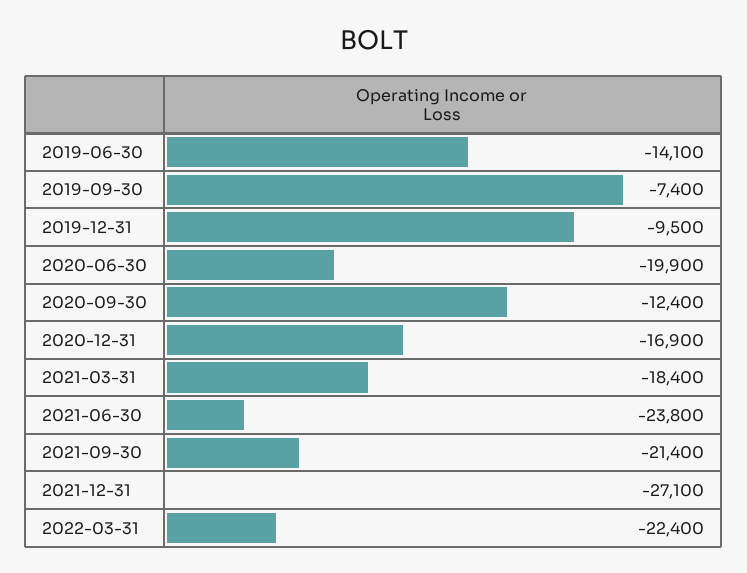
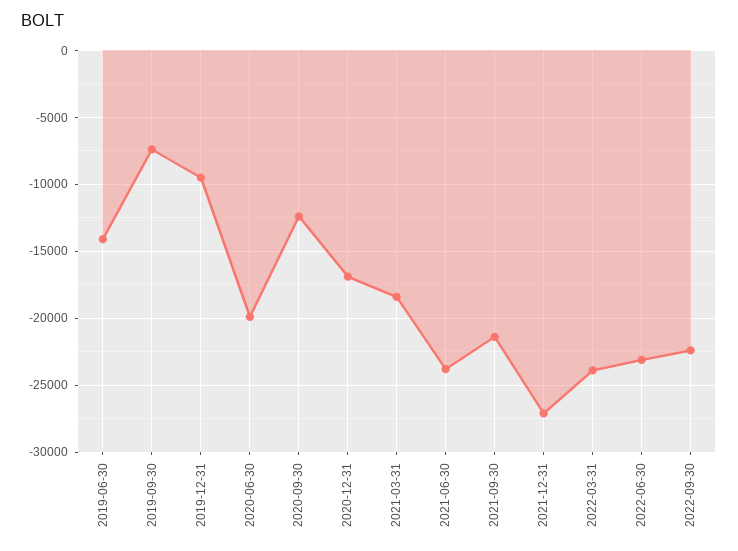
2022-03-31: -22400 -> -24000
2022-06-30: none -> -23000
2022-09-30: none -> -22500

